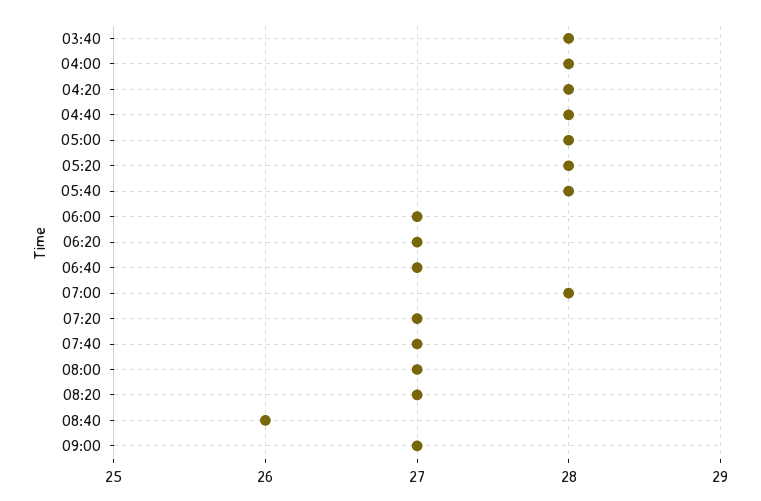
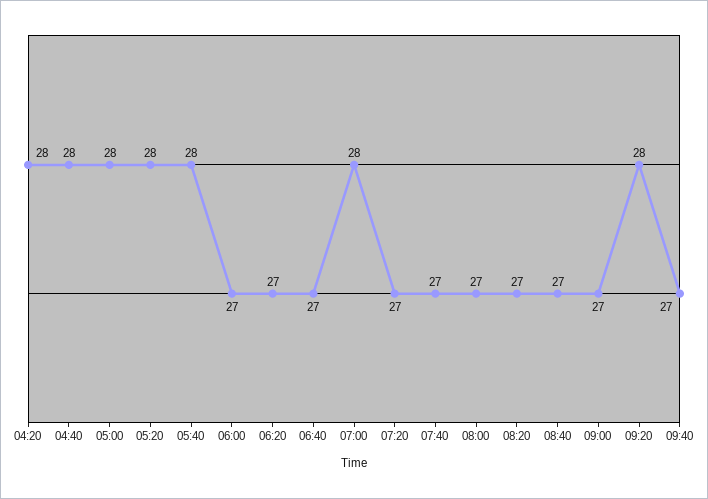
03:40: 28 -> none
04:00: 28 -> none
08:40: 26 -> 27
09:20: none -> 28
09:40: none -> 27

